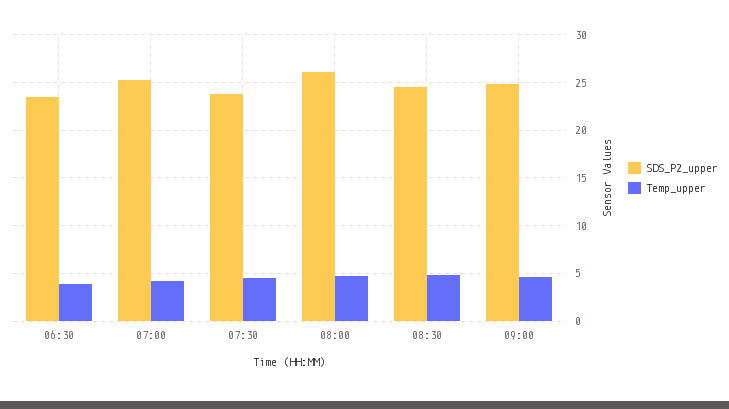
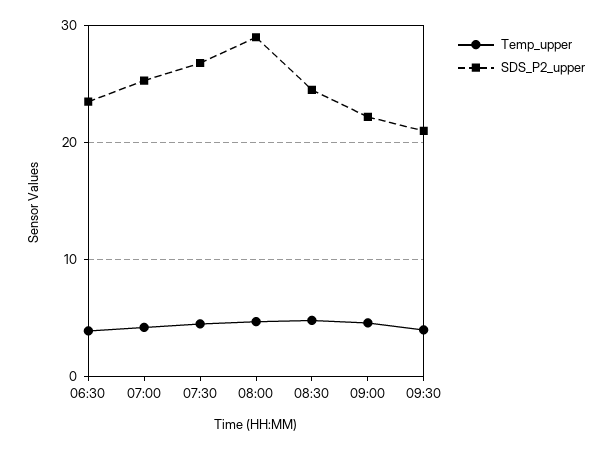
SDS_P2_upper, 07:30: 24 -> 27
SDS_P2_upper, 08:00: 26 -> 29
SDS_P2_upper, 09:00: 25 -> 22
Temp_upper, 09:30: none -> 4
SDS_P2_upper, 09:30: none -> 21

